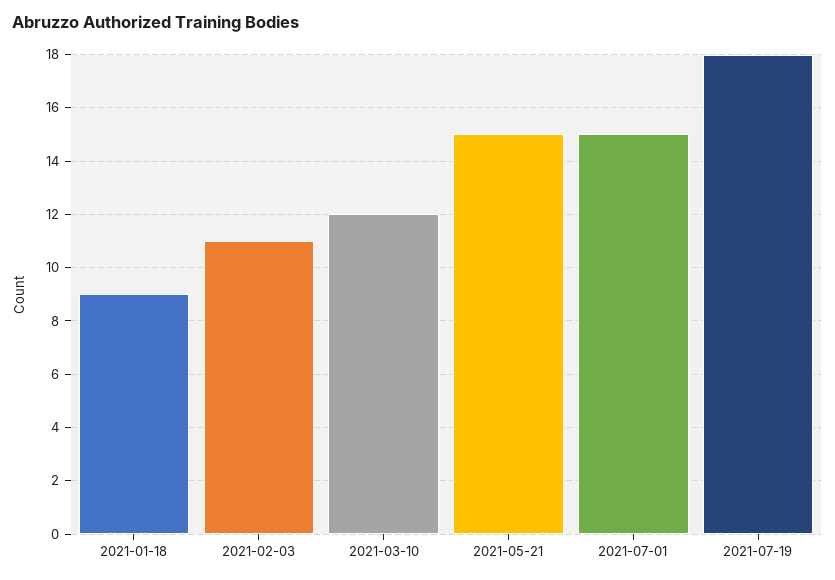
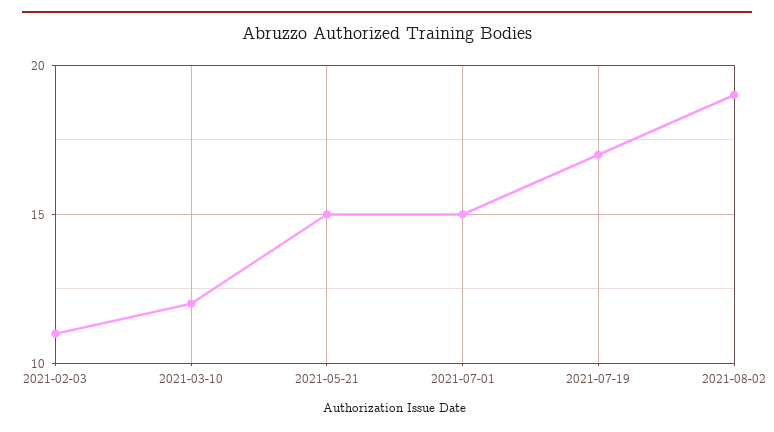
2021-01-18: 9 -> none
2021-07-19: 18 -> 17
2021-08-02: none -> 19

